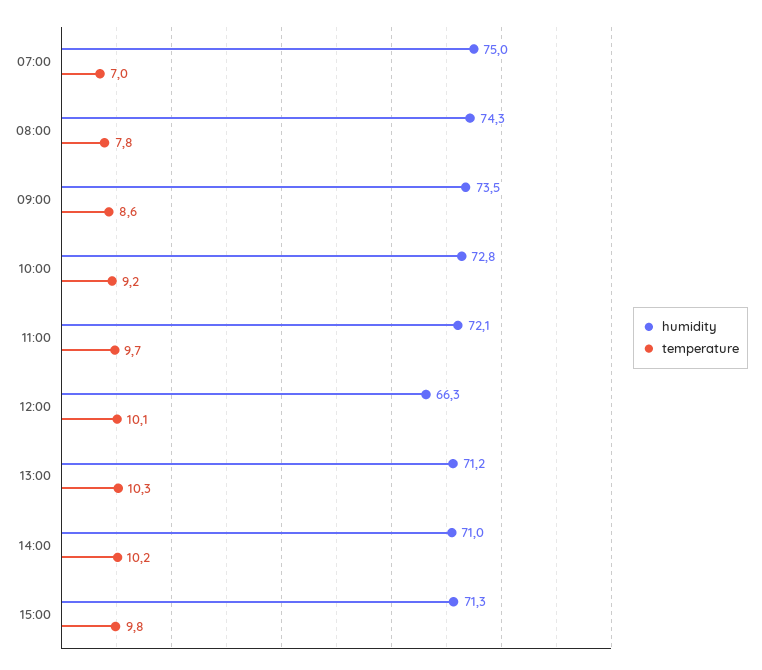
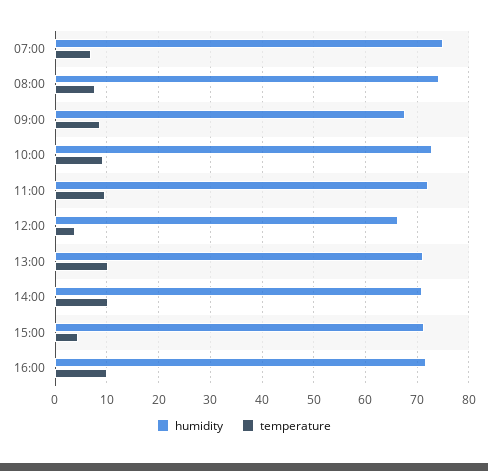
humidity, 09:00: 73.5 -> 68
temperature, 12:00: 10.1 -> 4
temperature, 15:00: 9.8 -> 4
humidity, 16:00: none -> 72
temperature, 16:00: none -> 10

